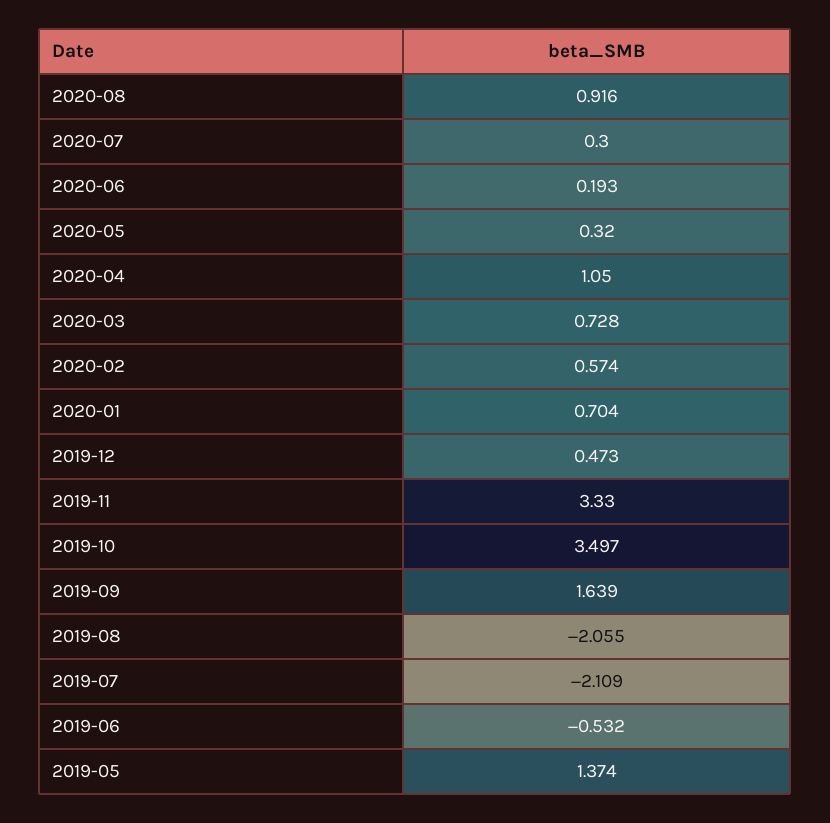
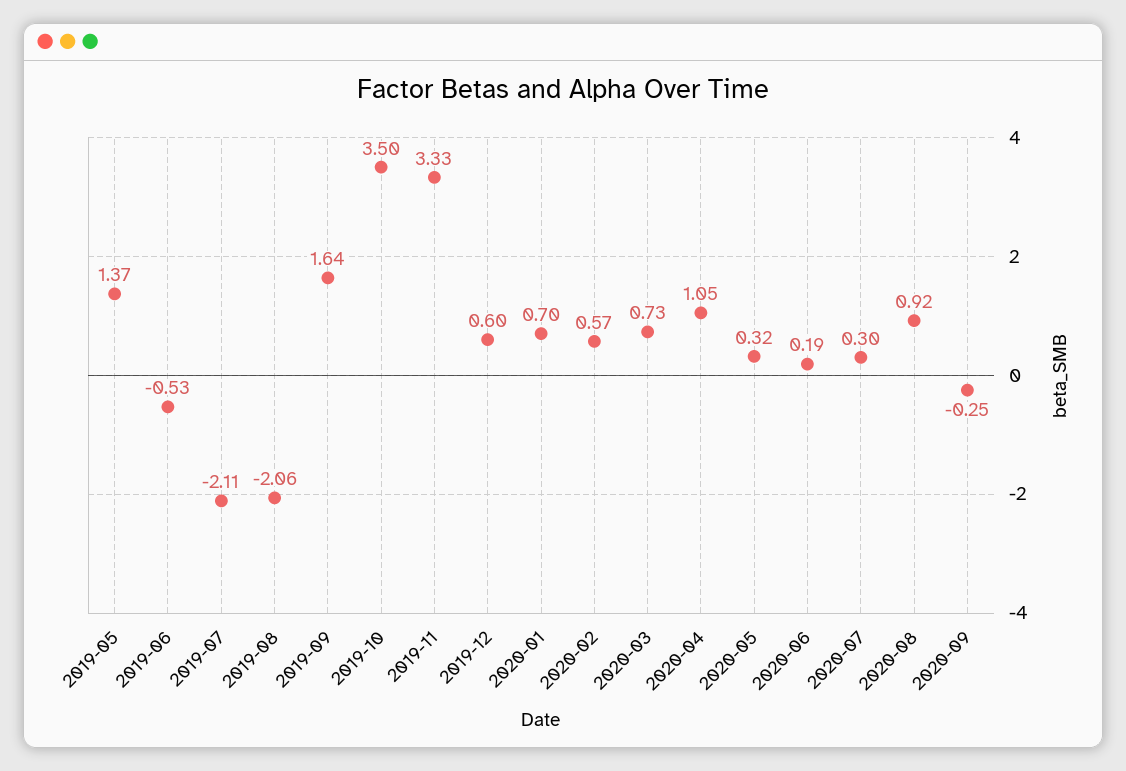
2019-12: 0.473 -> 0.6
2020-09: none -> -0.25

